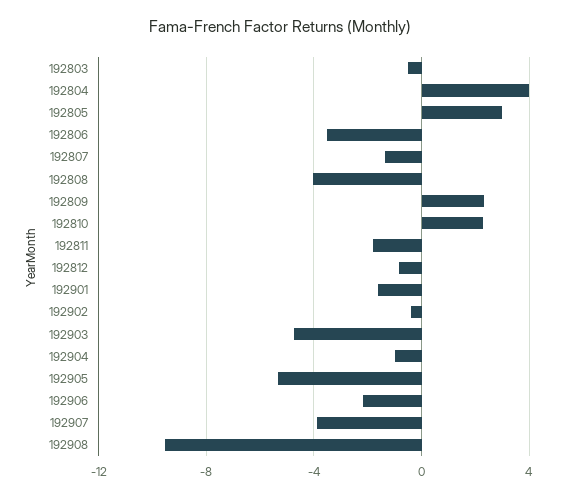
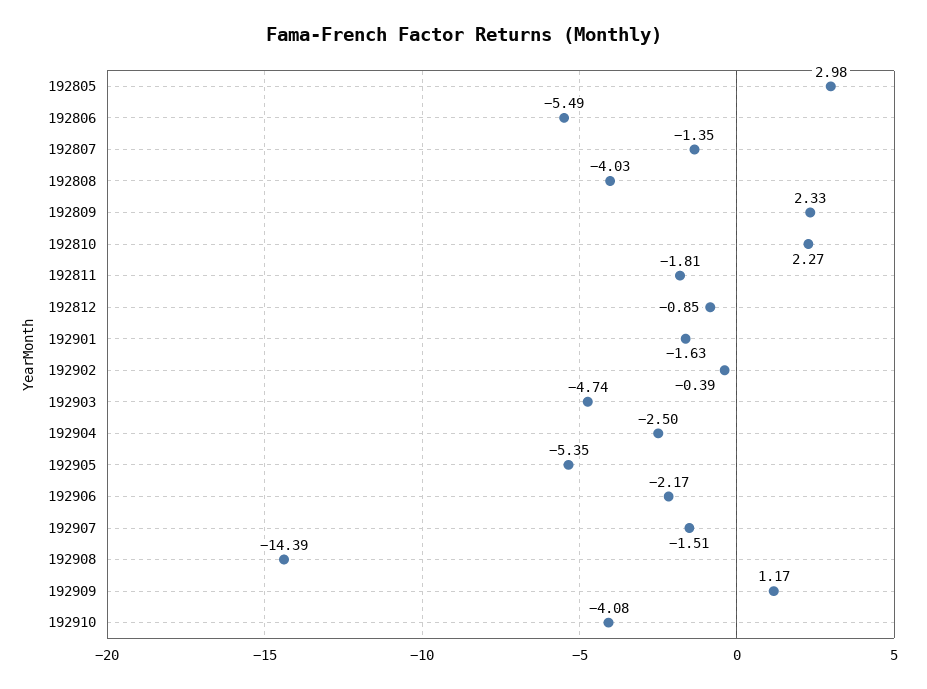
192803: -0.5 -> none
192804: 4 -> none
192806: -3.5 -> -5.49
192904: -1 -> -2.5
192907: -4 -> -1.51
192908: -9.5 -> -14.39
192909: none -> 1.17
192910: none -> -4.08

